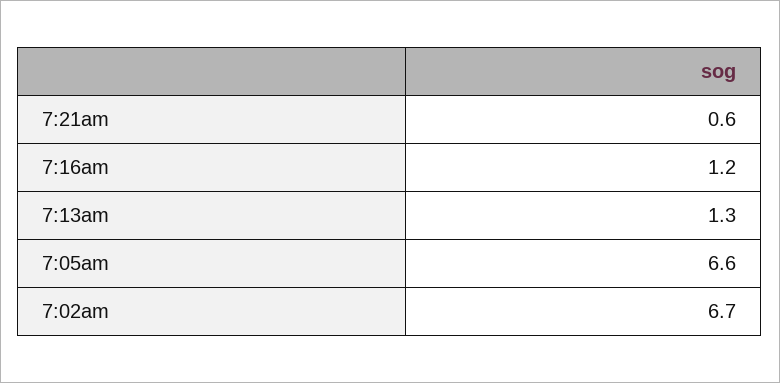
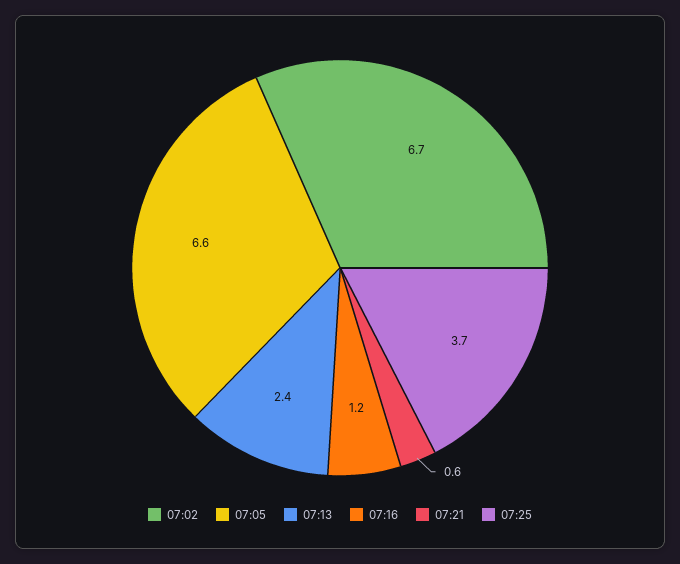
7:13am: 1.3 -> 2.4
07:25: none -> 3.7

